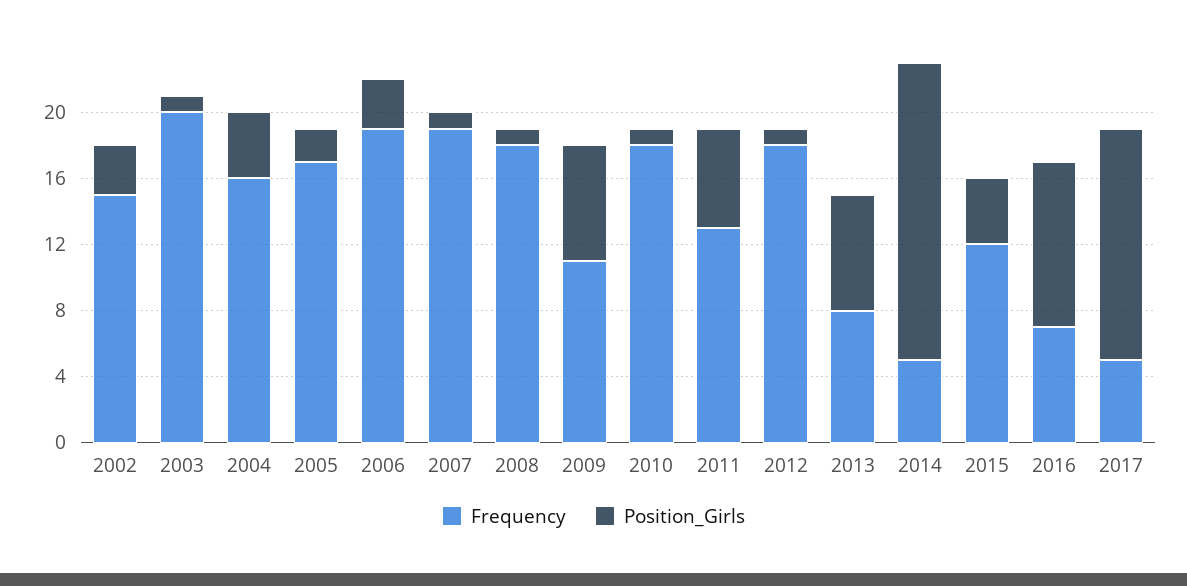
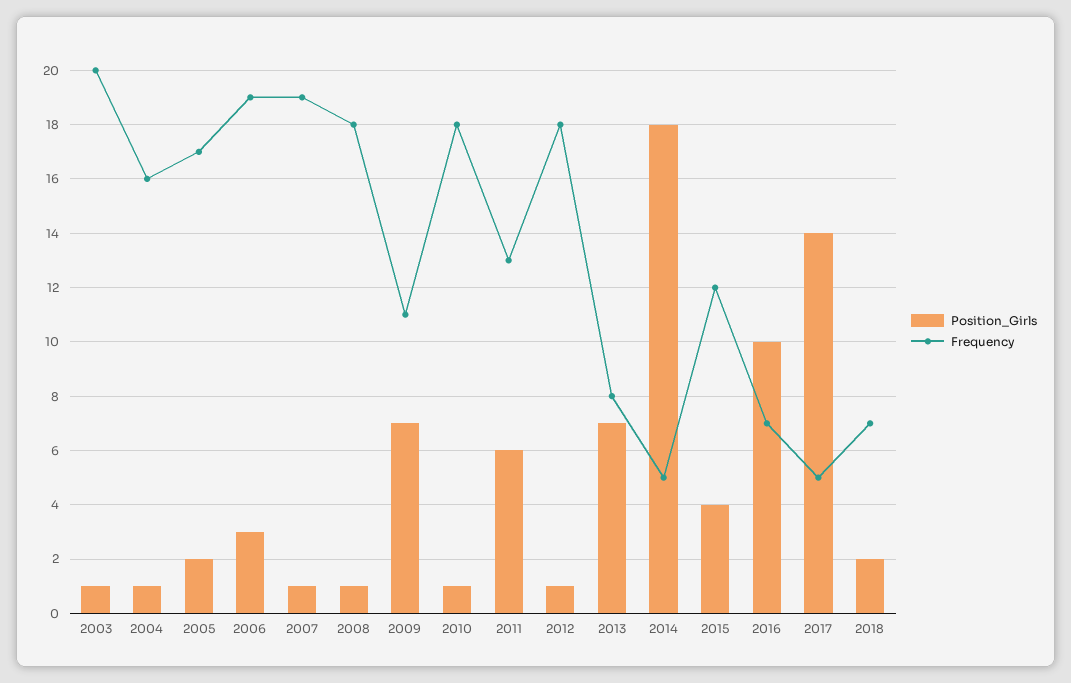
Frequency, 2002: 15 -> none
Position_Girls, 2002: 3 -> none
Position_Girls, 2004: 4 -> 1
Position_Girls, 2018: none -> 2
Frequency, 2018: none -> 7

